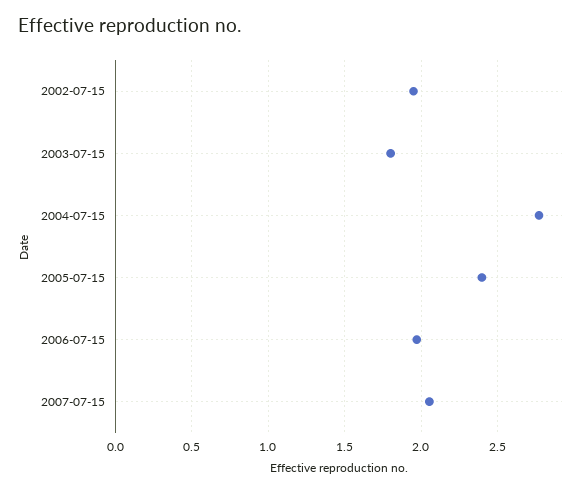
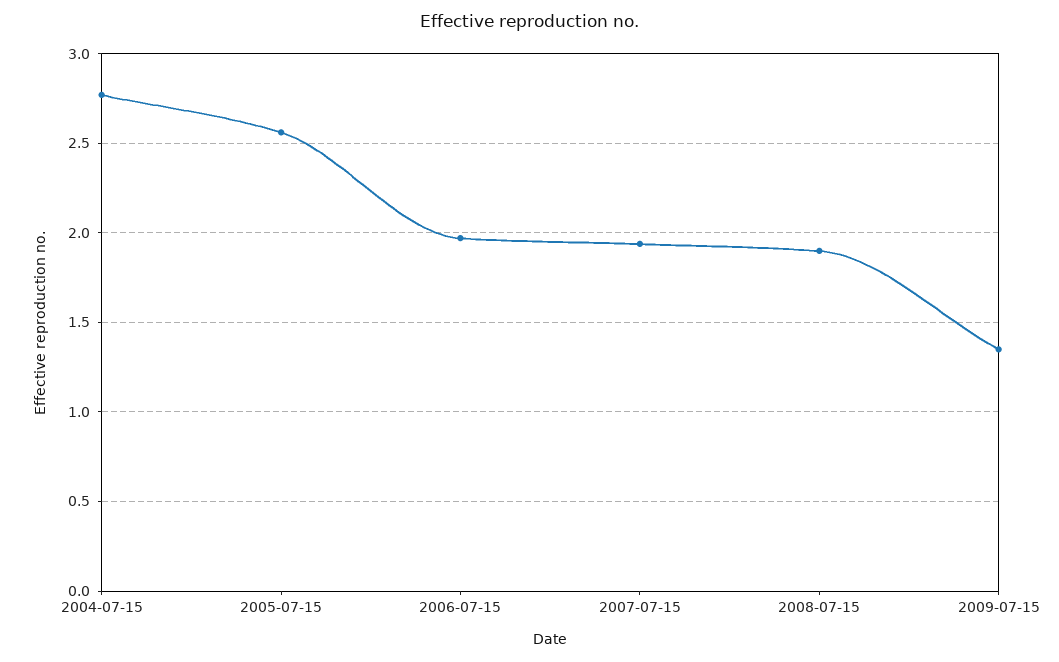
2002-07-15: 1.95 -> none
2003-07-15: 1.8 -> none
2005-07-15: 2.4 -> 2.55
2007-07-15: 2.05 -> 1.95
2008-07-15: none -> 1.9
2009-07-15: none -> 1.35

